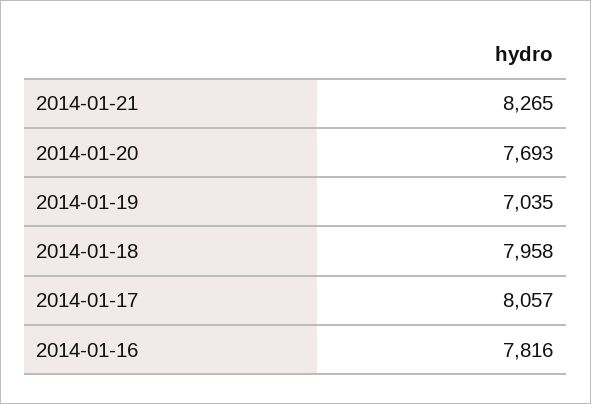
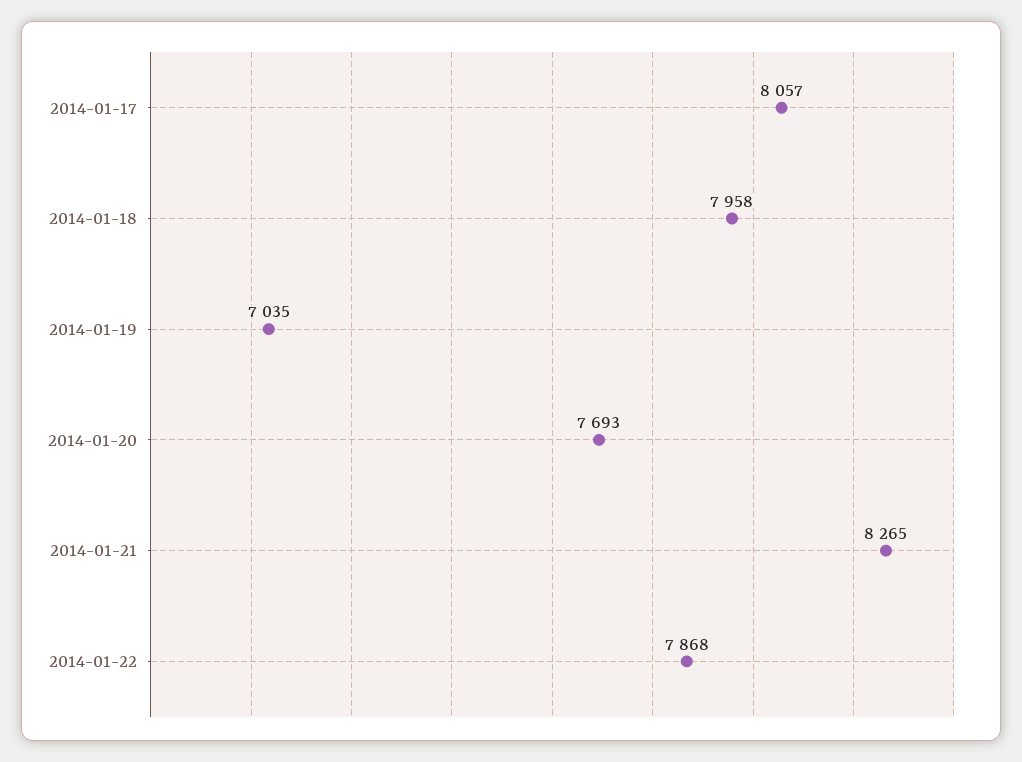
2014-01-16: 7816 -> none
2014-01-22: none -> 7868

